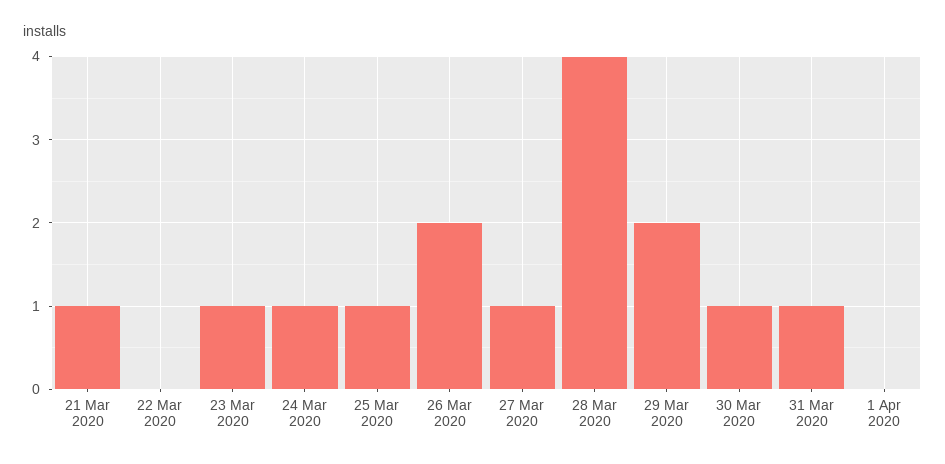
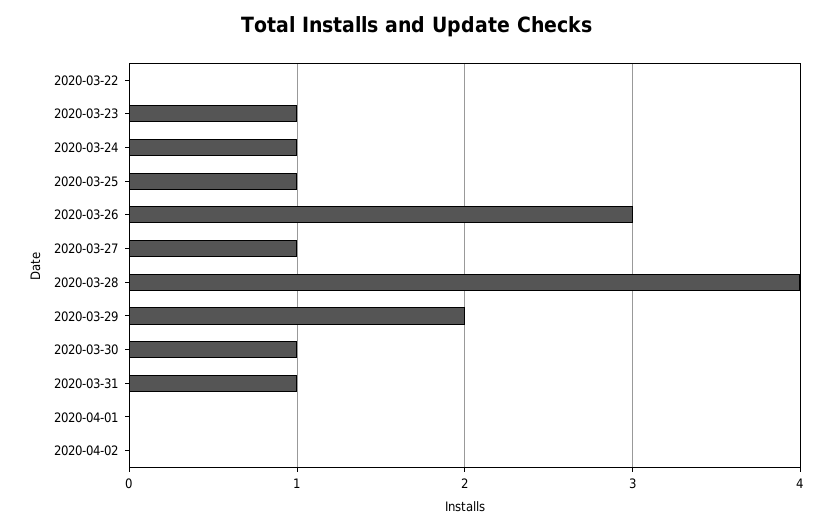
21 Mar 2020: 1 -> none
26 Mar 2020: 2 -> 3
2020-04-02: none -> 0

